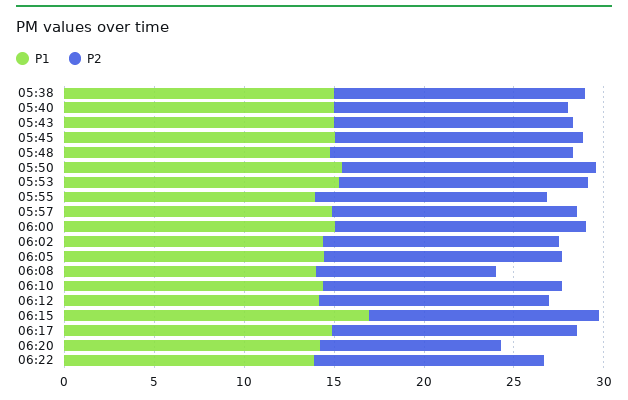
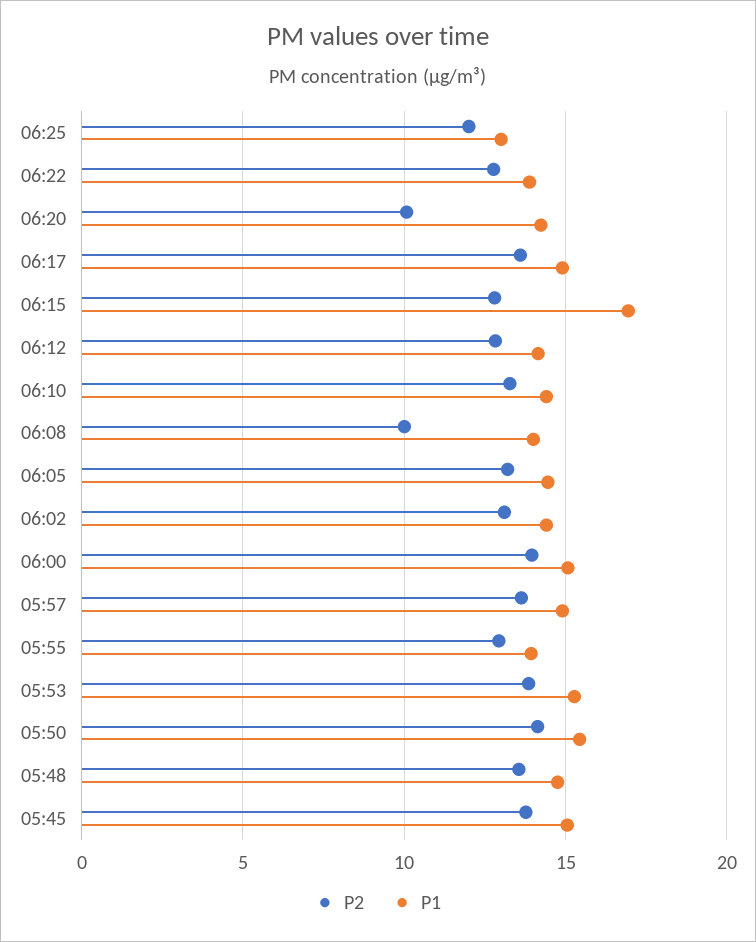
P1, 05:38: 15 -> none
P2, 05:38: 14 -> none
P1, 05:40: 15 -> none
P2, 05:40: 13 -> none
P1, 05:43: 15 -> none
P2, 05:43: 13 -> none
P2, 06:25: none -> 12
P1, 06:25: none -> 13

